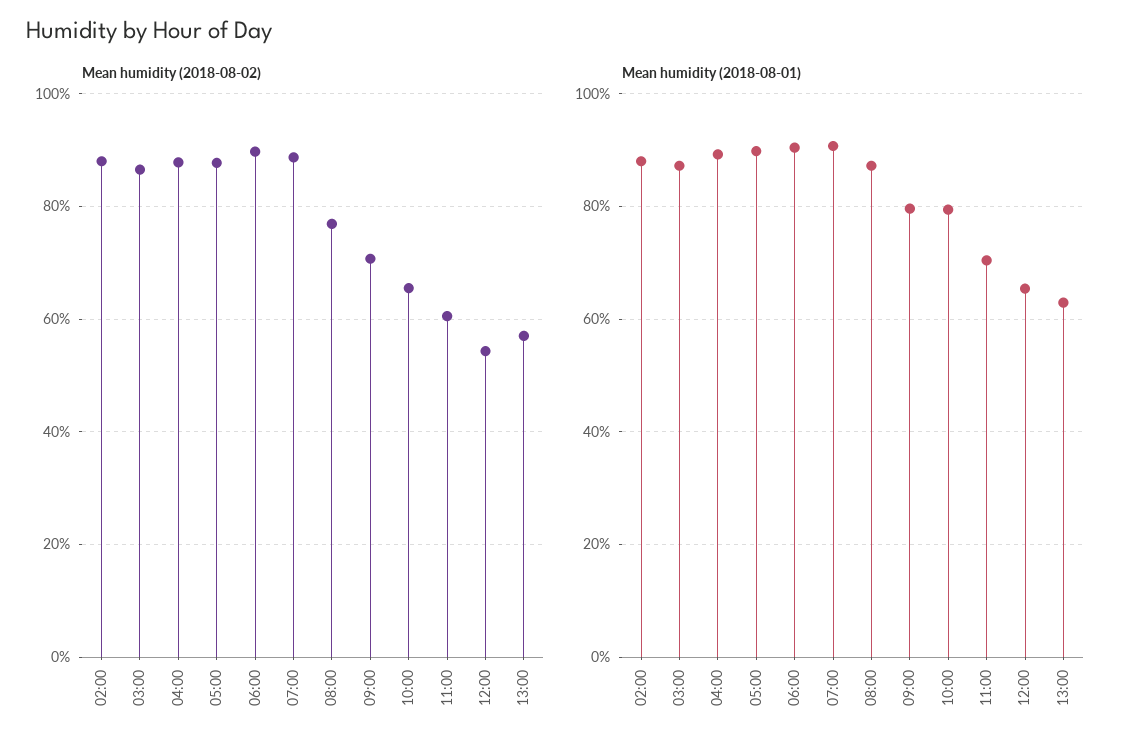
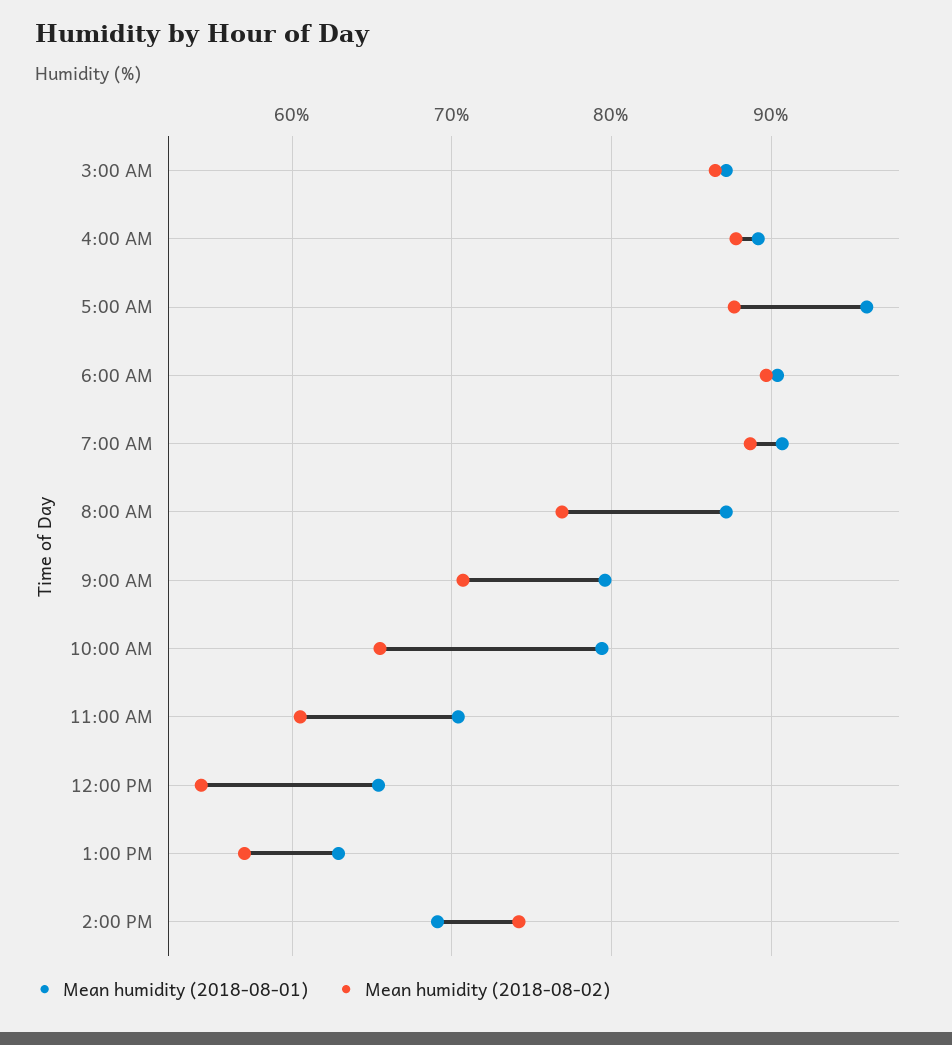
Mean humidity (2018-08-02), 02:00: 88 -> none
Mean humidity (2018-08-01), 02:00: 88 -> none
Mean humidity (2018-08-01), 05:00: 90 -> 96
Mean humidity (2018-08-01), 2:00 PM: none -> 69
Mean humidity (2018-08-02), 2:00 PM: none -> 74

